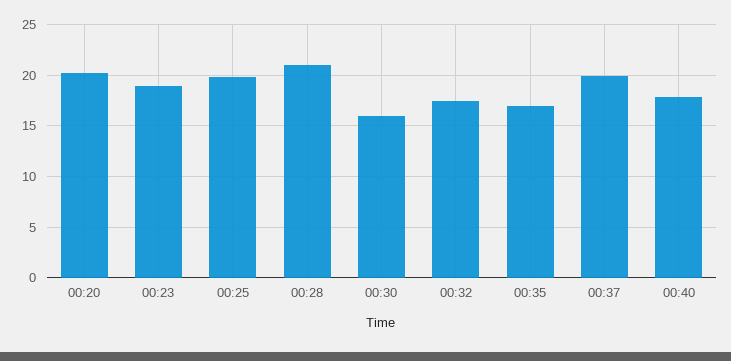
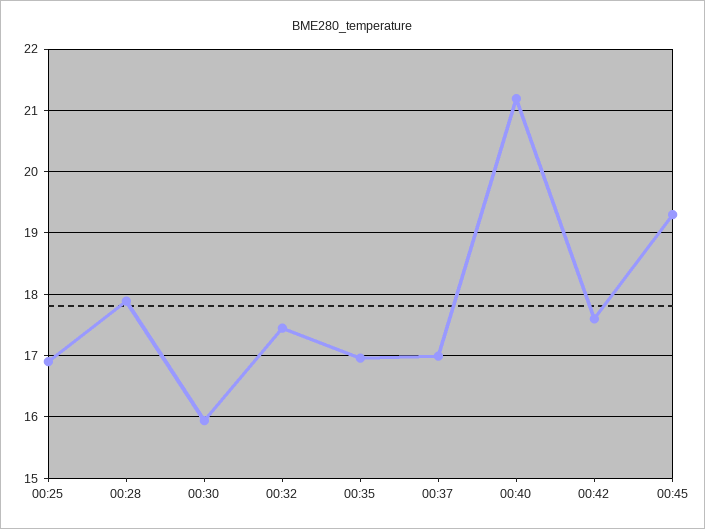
00:20: 20 -> none
00:23: 19 -> none
00:25: 20 -> 16.9
00:28: 21 -> 17.9
00:37: 20 -> 17
00:40: 18 -> 21.2
00:42: none -> 17.6
00:45: none -> 19.3

